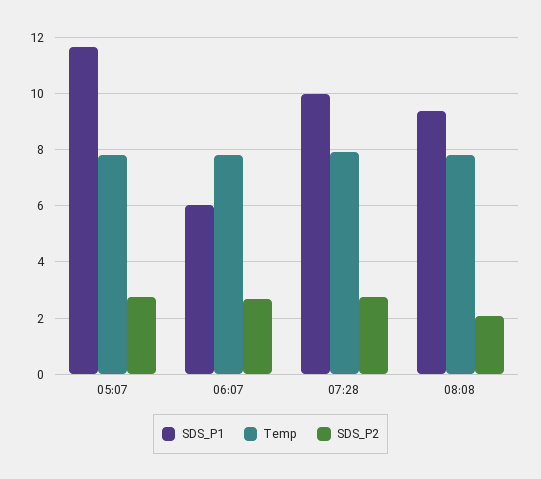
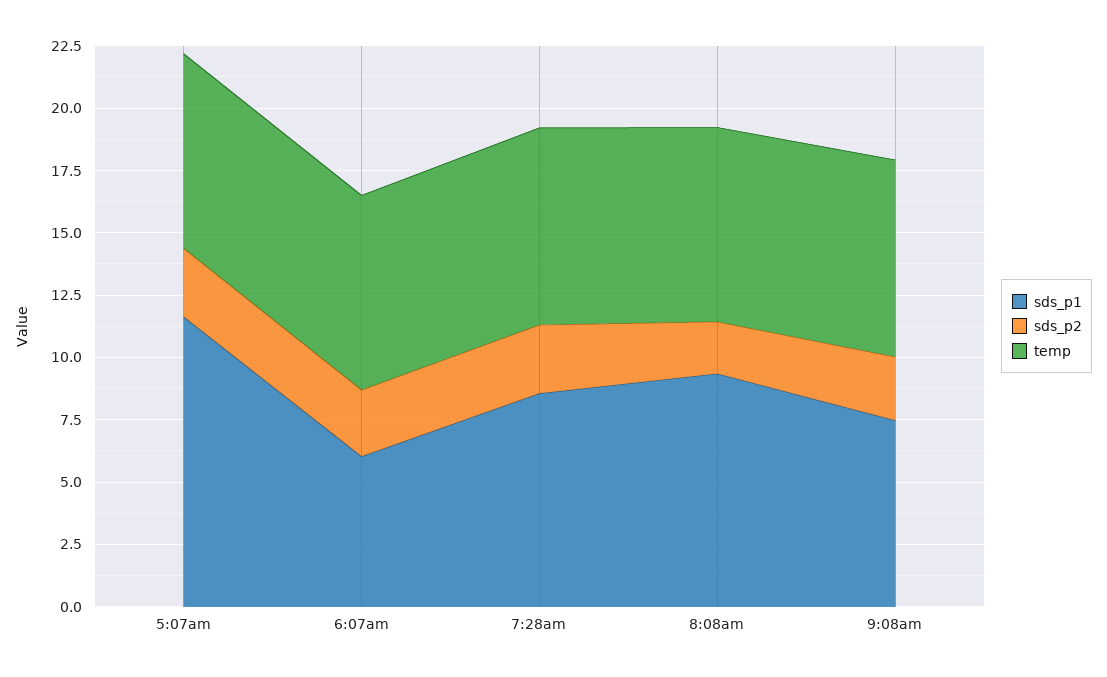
SDS_P1, 07:28: 10 -> 8.5
SDS_P1, 9:08am: none -> 7.5
SDS_P2, 9:08am: none -> 2.5
Temp, 9:08am: none -> 8

